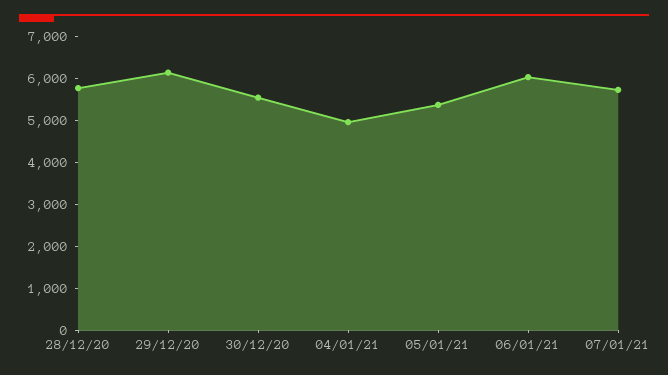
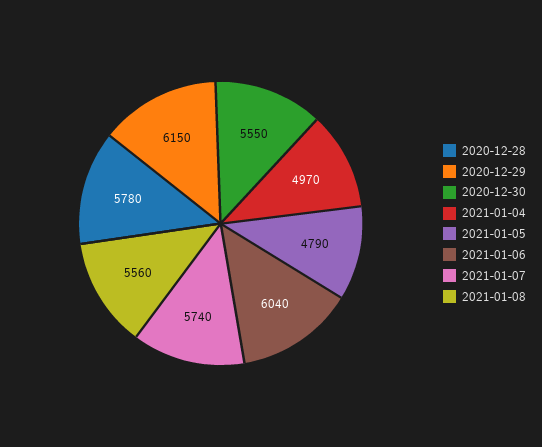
05/01/21: 5400 -> 4790
2021-01-08: none -> 5560

